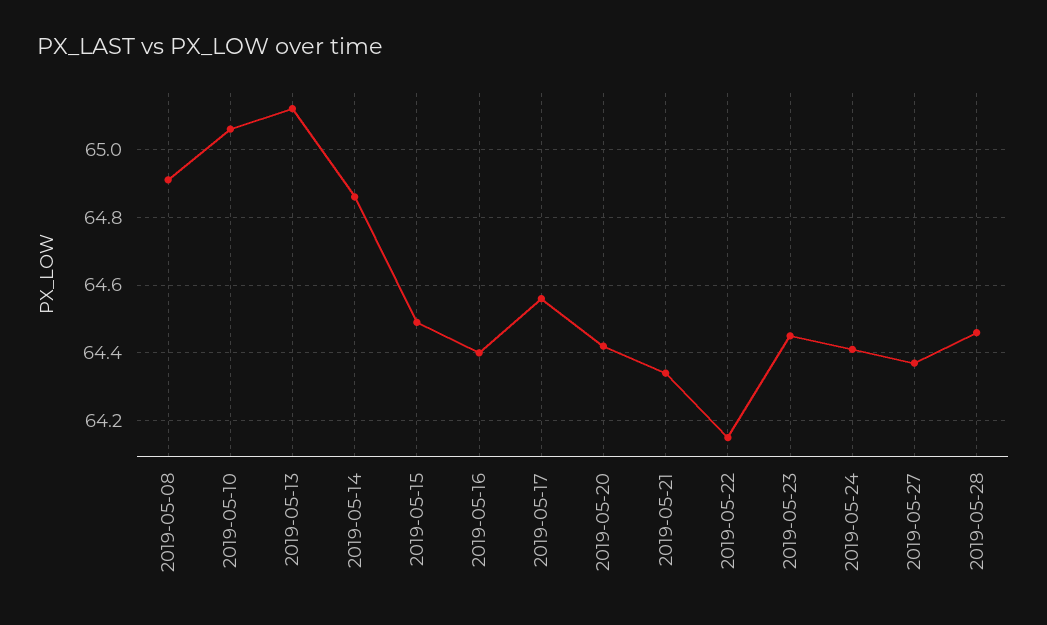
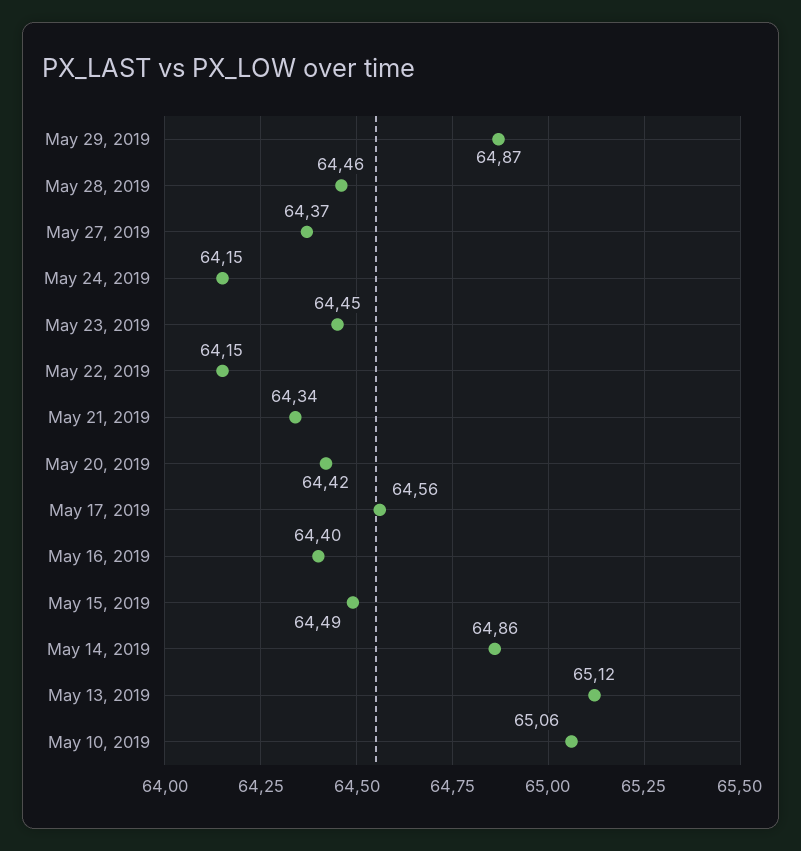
2019-05-08: 64.9 -> none
2019-05-24: 64.4 -> 64.15
May 29, 2019: none -> 64.87

